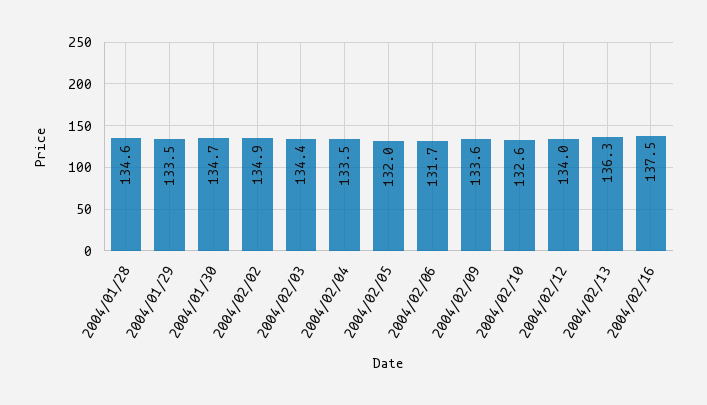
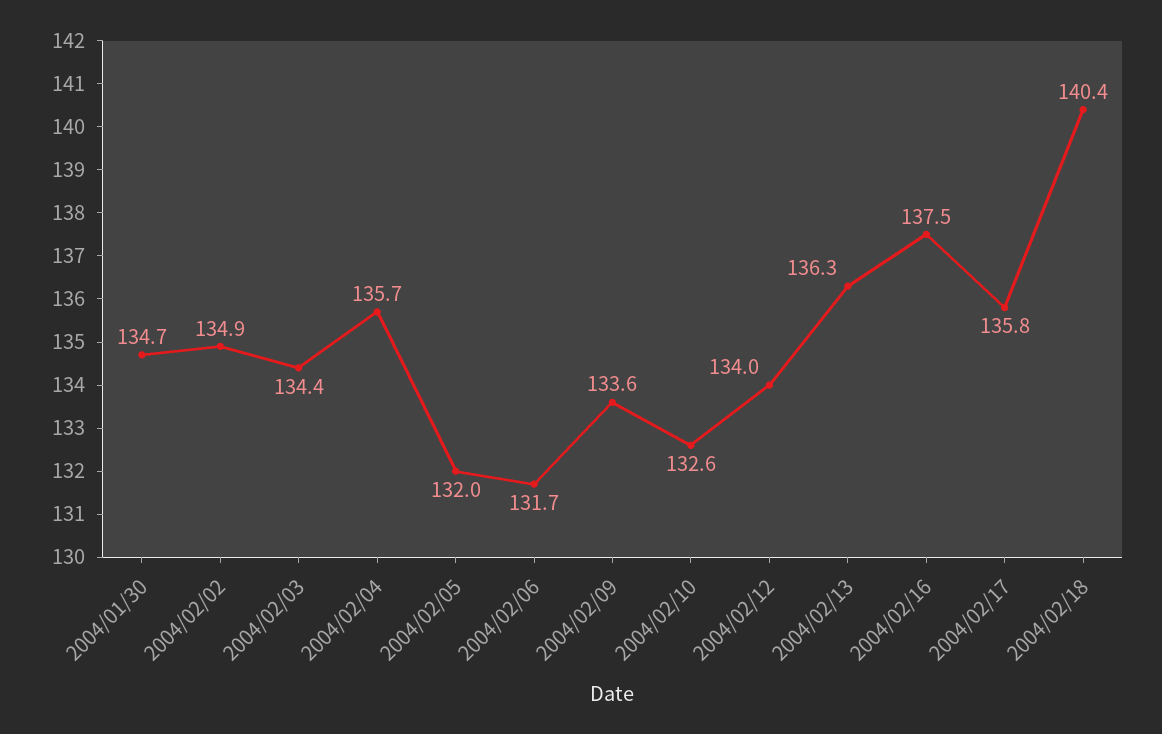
2004/01/28: 134.6 -> none
2004/01/29: 133.5 -> none
2004/02/04: 133.5 -> 135.7
2004/02/17: none -> 135.8
2004/02/18: none -> 140.4

